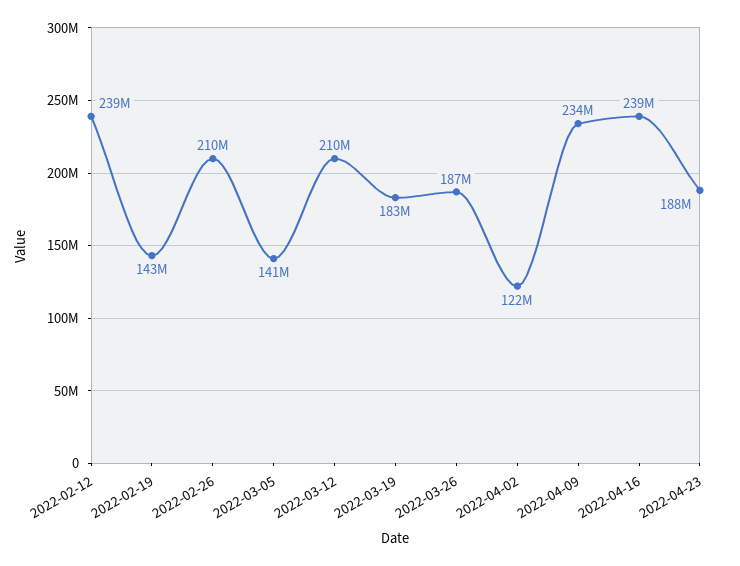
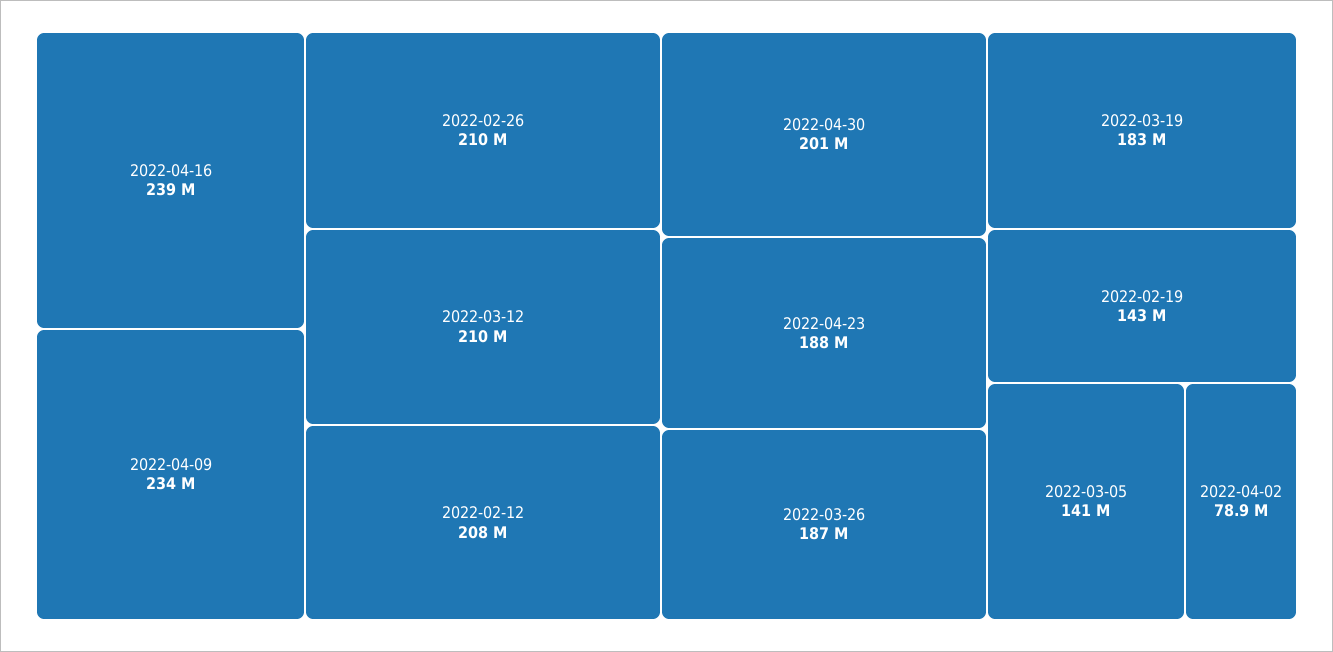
2022-02-12: 239000000 -> 208000000
2022-04-02: 122000000 -> 78900000
2022-04-30: none -> 201000000

